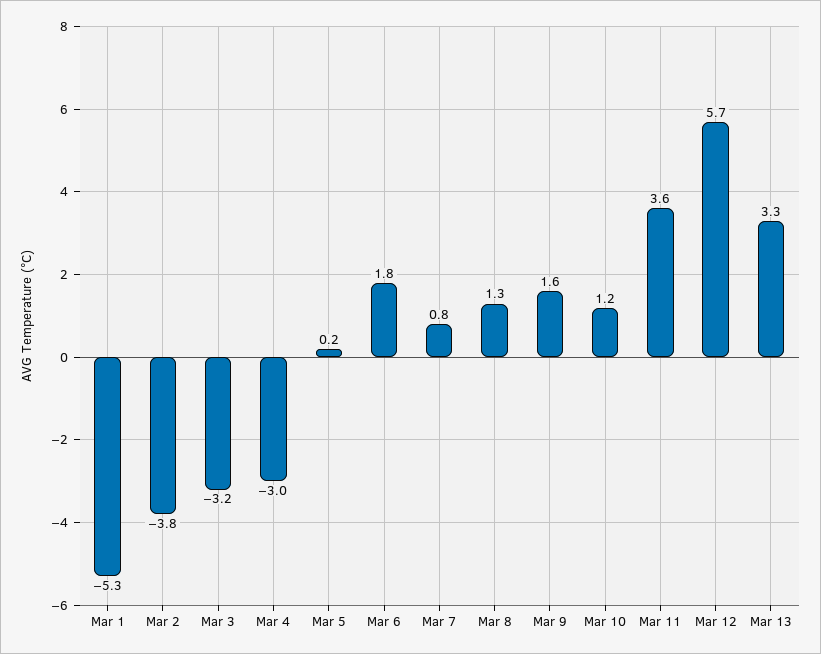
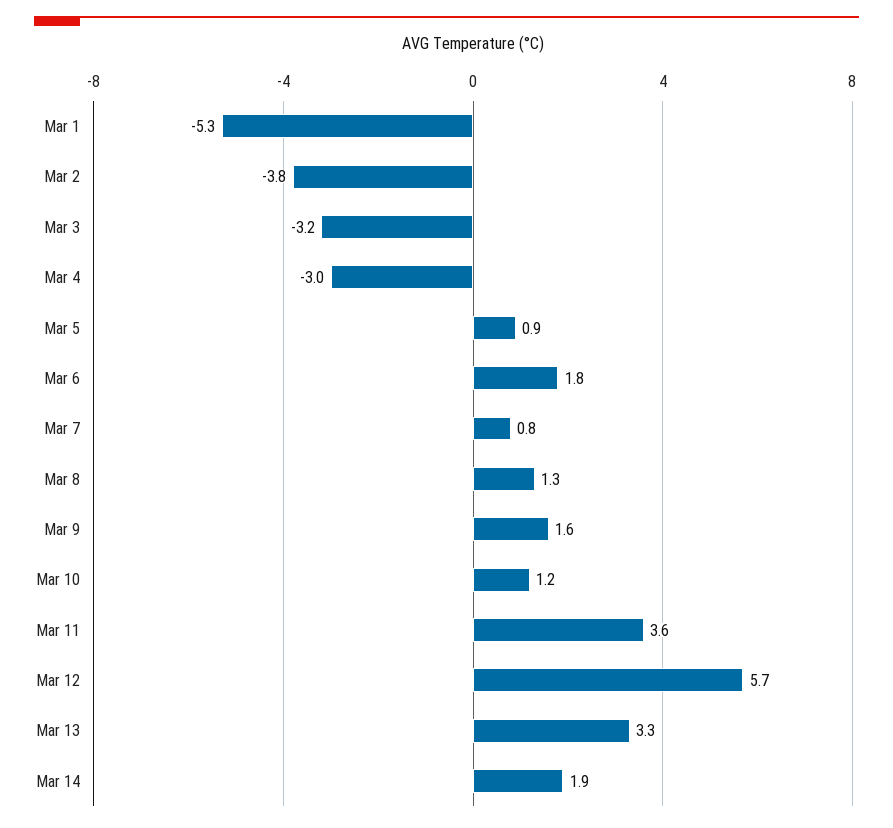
Mar 5: 0.2 -> 0.9
Mar 14: none -> 1.9

